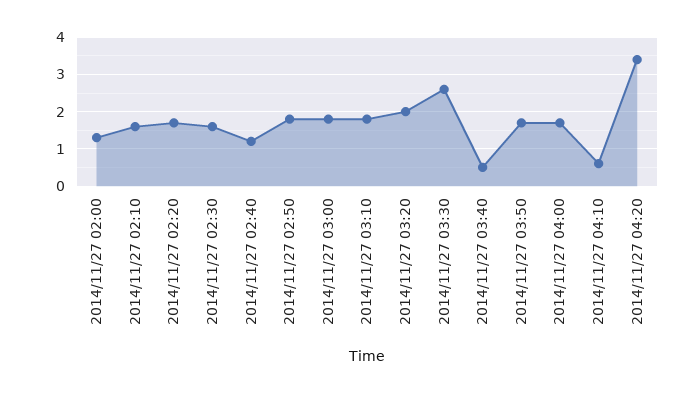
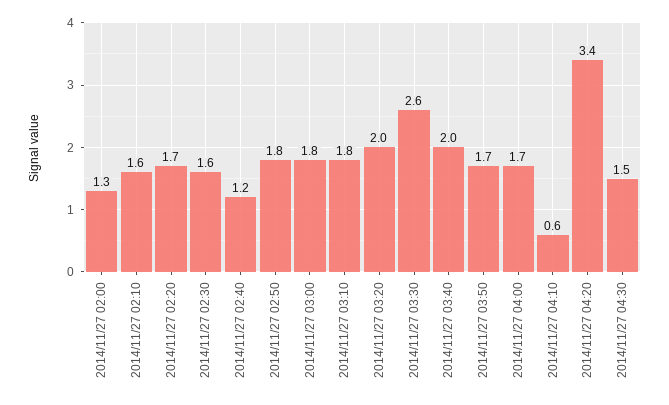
2014/11/27 03:40: 0.5 -> 2
2014/11/27 04:30: none -> 1.5

